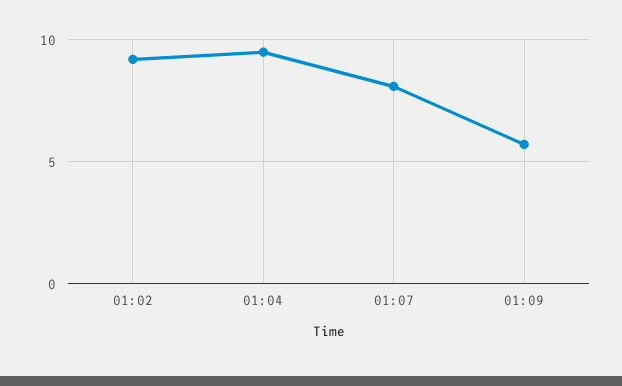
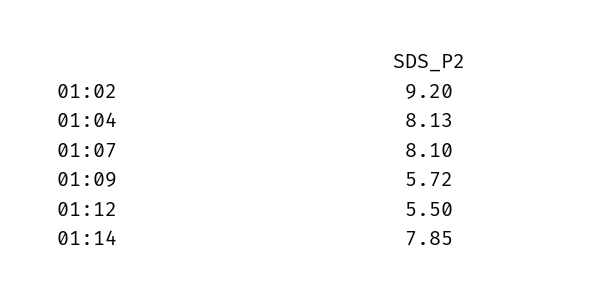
01:04: 9.5 -> 8.13
01:12: none -> 5.5
01:14: none -> 7.85

